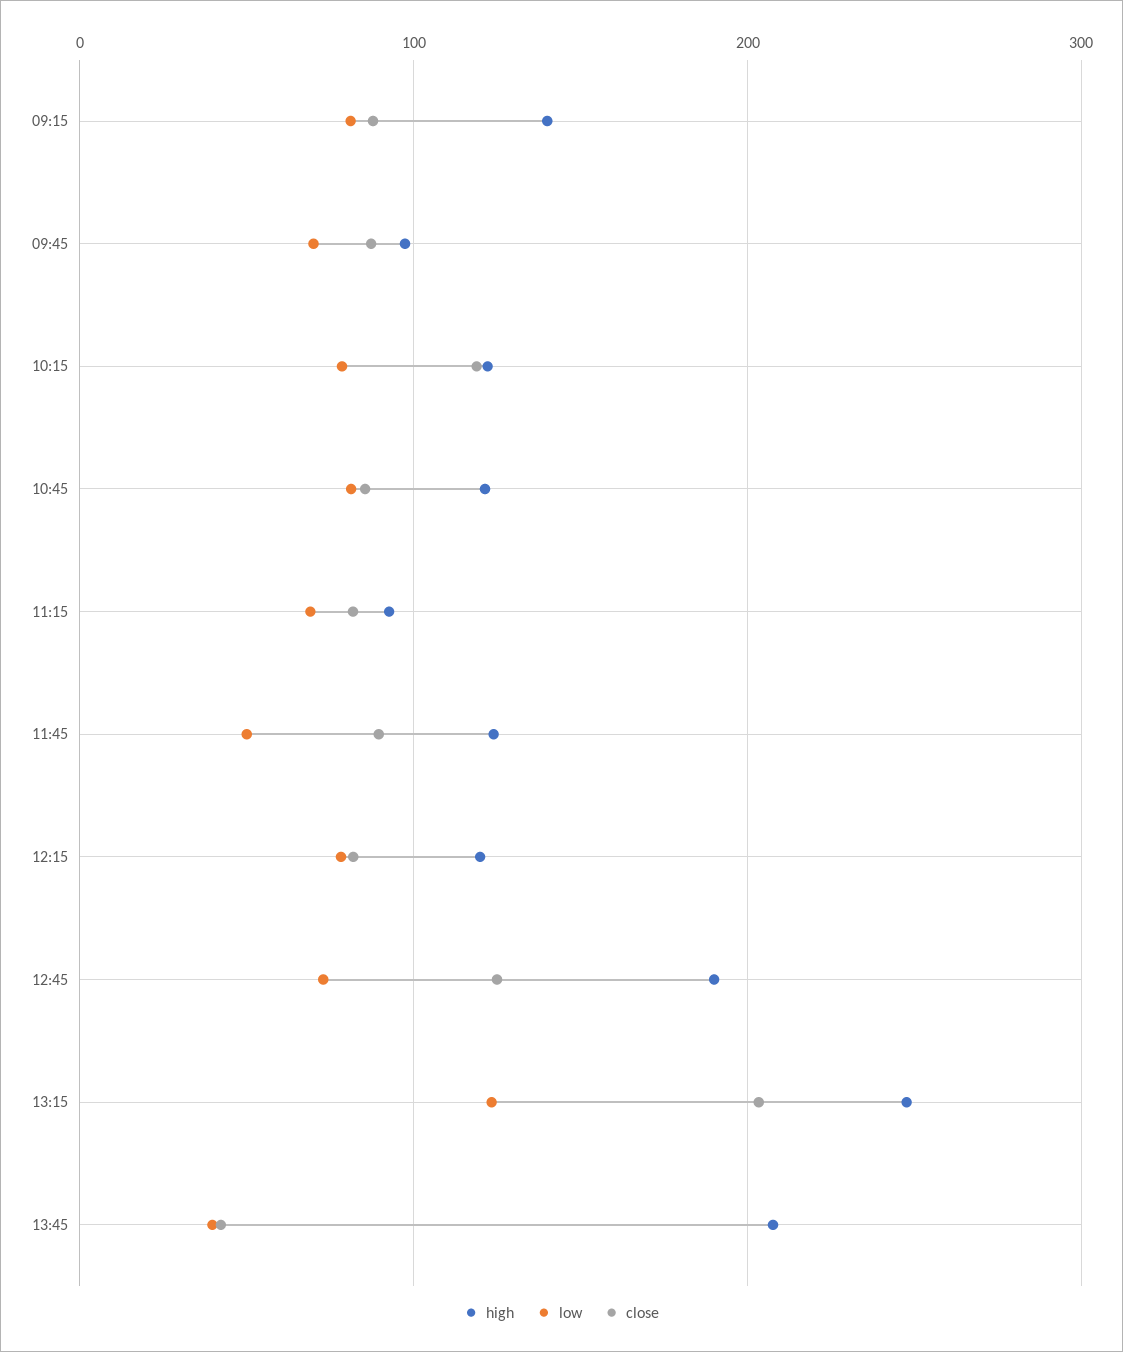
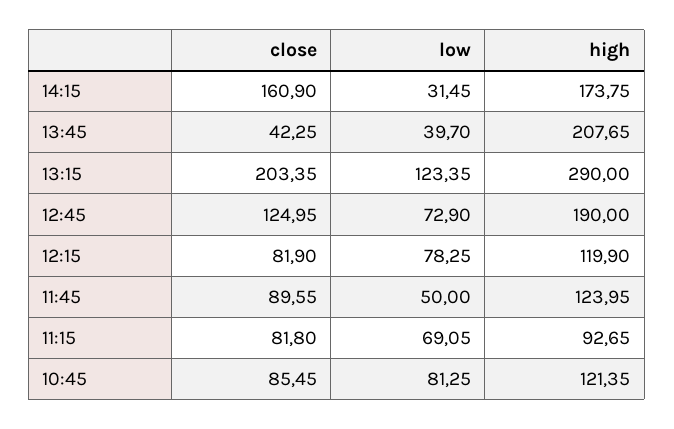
high, 09:15: 140 -> none
low, 09:15: 80 -> none
close, 09:15: 90 -> none
high, 09:45: 100 -> none
low, 09:45: 70 -> none
close, 09:45: 90 -> none
high, 10:15: 120 -> none
low, 10:15: 80 -> none
close, 10:15: 120 -> none
high, 13:15: 250 -> 290
close, 14:15: none -> 160.9
low, 14:15: none -> 31.45
high, 14:15: none -> 173.75

